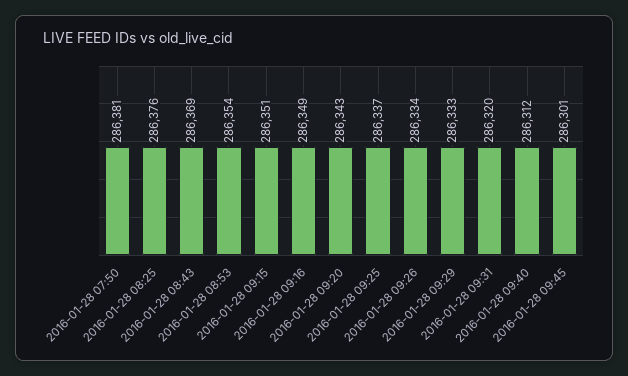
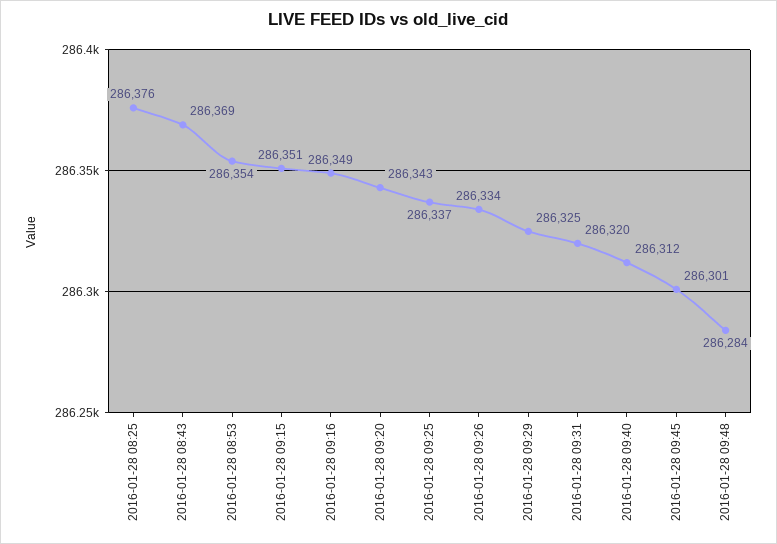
2016-01-28 07:50: 286381 -> none
2016-01-28 09:29: 286333 -> 286325
2016-01-28 09:48: none -> 286284

